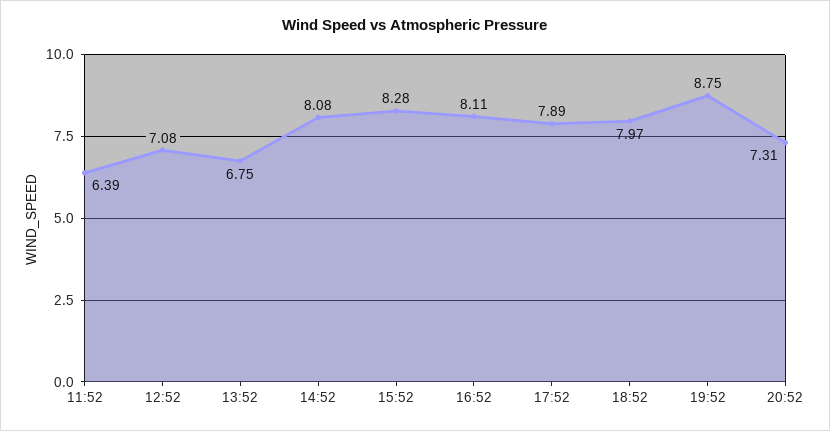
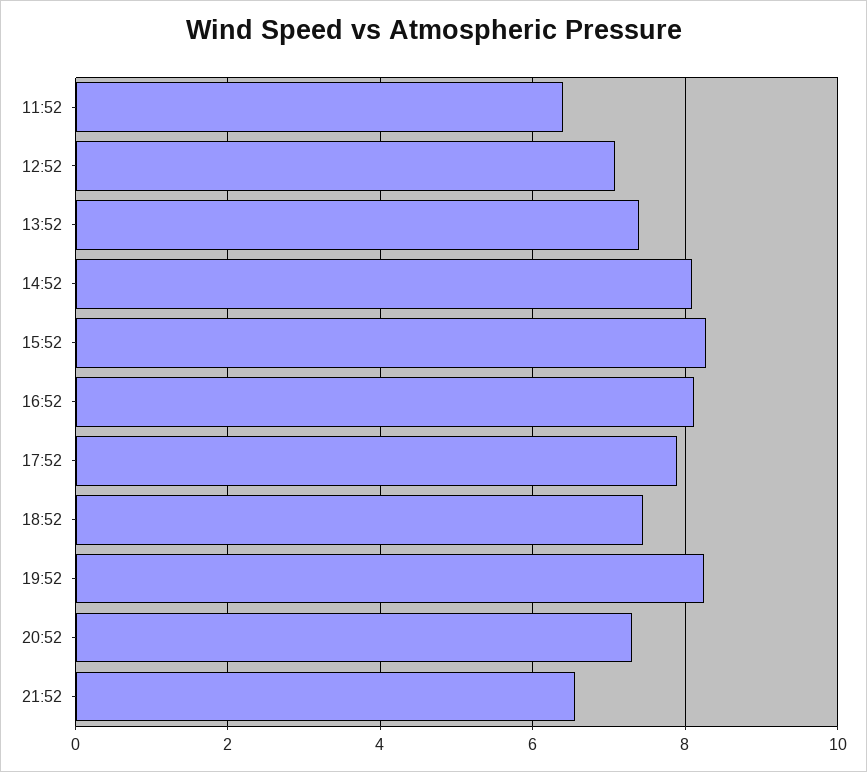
13:52: 6.75 -> 7.4
18:52: 7.97 -> 7.4
19:52: 8.75 -> 8.2
21:52: none -> 6.6

